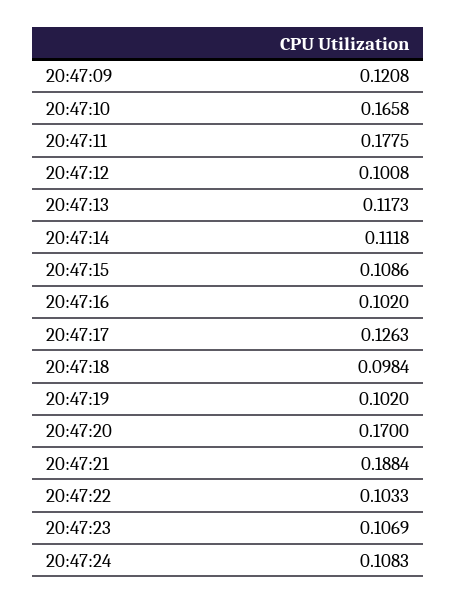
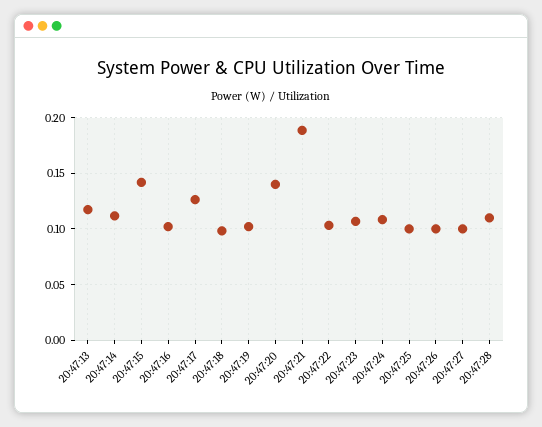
20:47:09: 0.1208 -> none
20:47:10: 0.1658 -> none
20:47:11: 0.1775 -> none
20:47:12: 0.1008 -> none
20:47:15: 0.1086 -> 0.14
20:47:20: 0.17 -> 0.14
20:47:25: none -> 0.1
20:47:26: none -> 0.1
20:47:27: none -> 0.1
20:47:28: none -> 0.11

